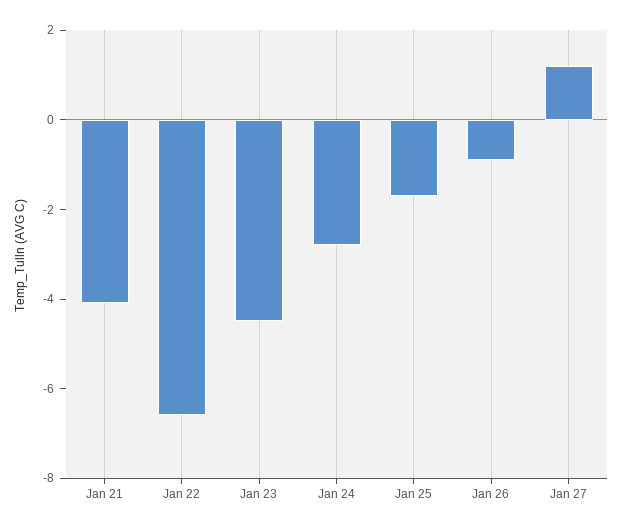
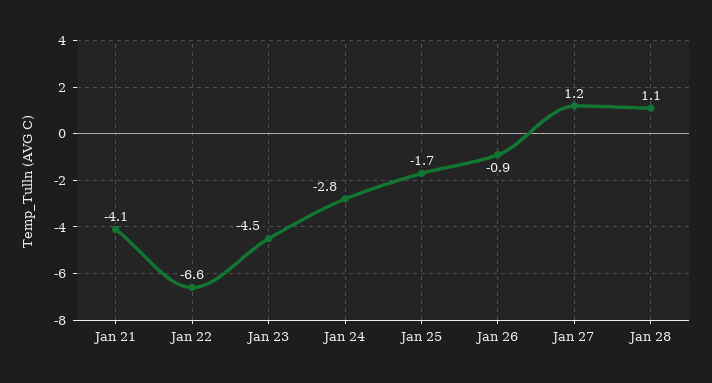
Jan 28: none -> 1.1

